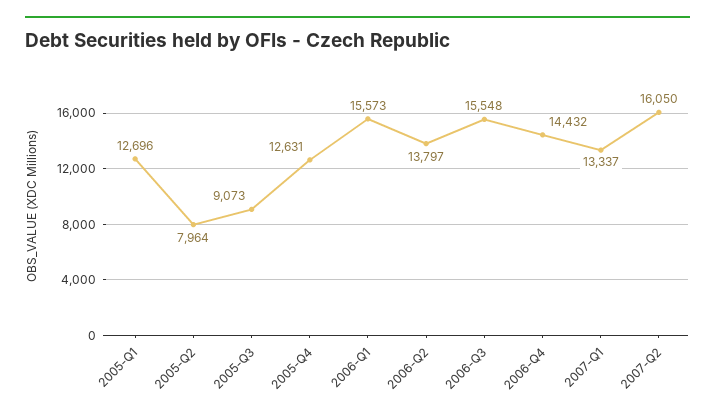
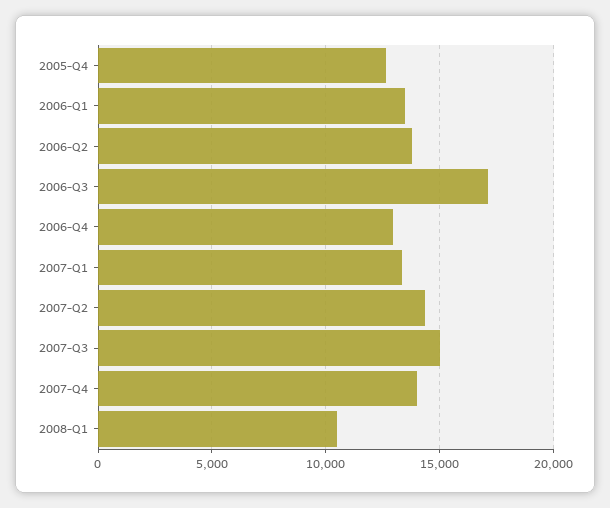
2005-Q1: 12696 -> none
2005-Q2: 7964 -> none
2005-Q3: 9073 -> none
2006-Q1: 15573 -> 13500
2006-Q3: 15548 -> 17000
2006-Q4: 14432 -> 13000
2007-Q2: 16050 -> 14500
2007-Q3: none -> 15000
2007-Q4: none -> 14000
2008-Q1: none -> 10500

